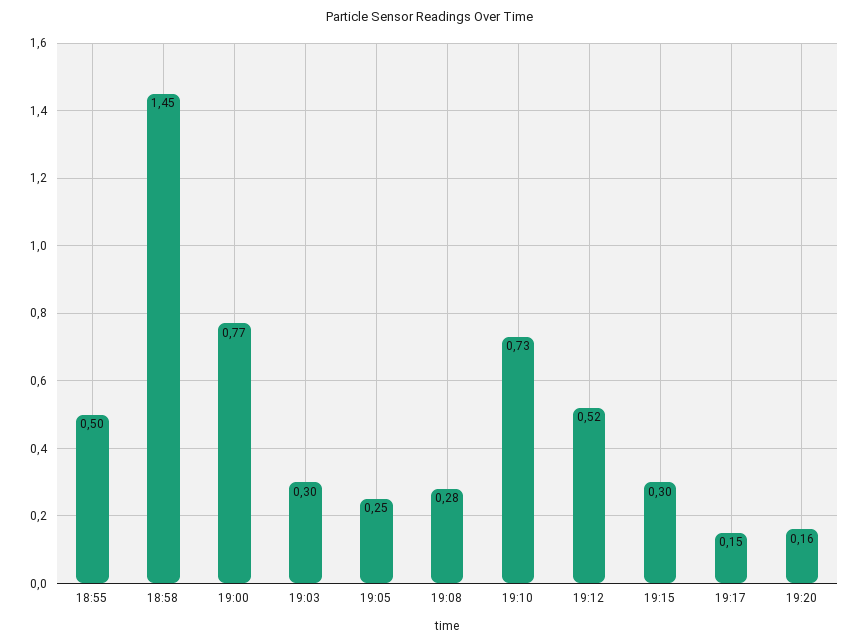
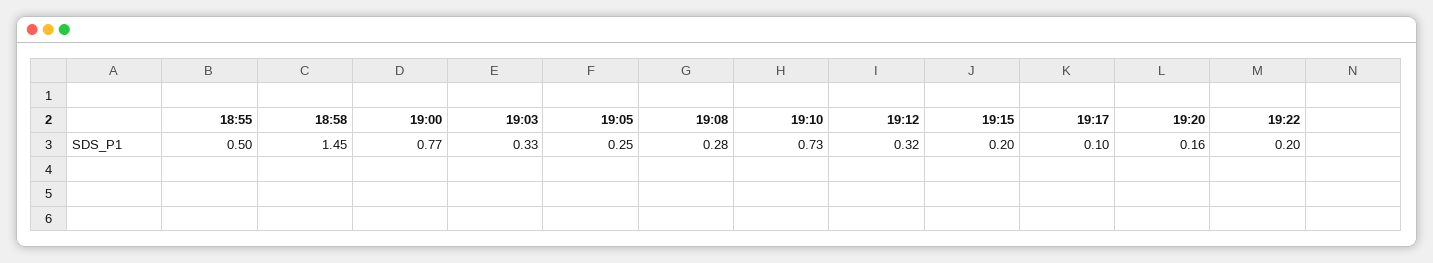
19:03: 0.3 -> 0.33
19:12: 0.52 -> 0.32
19:15: 0.3 -> 0.2
19:17: 0.15 -> 0.1
19:22: none -> 0.2

